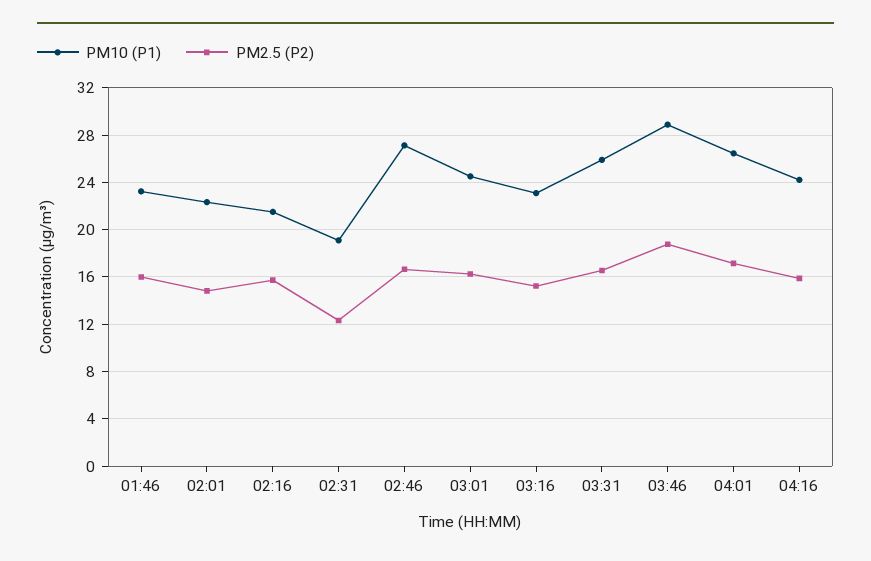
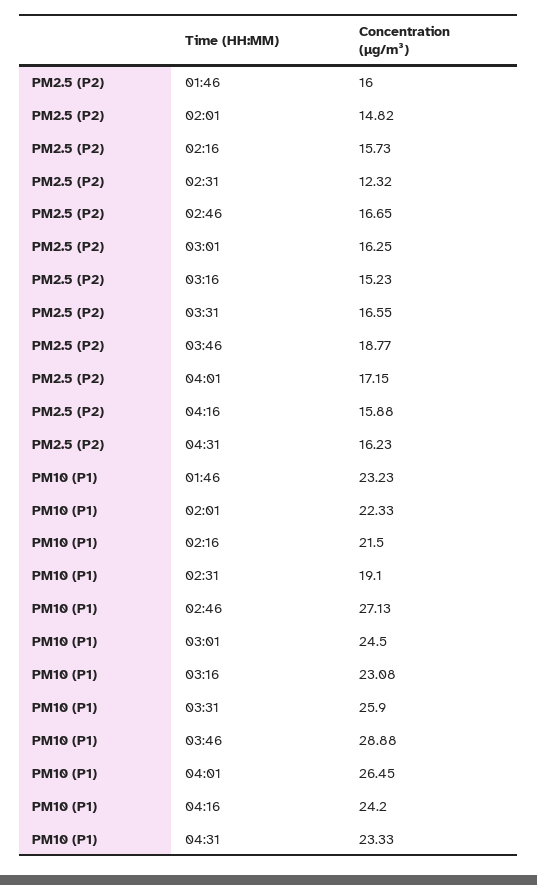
PM2.5 (P2), 04:31: none -> 16.23
PM10 (P1), 04:31: none -> 23.33

